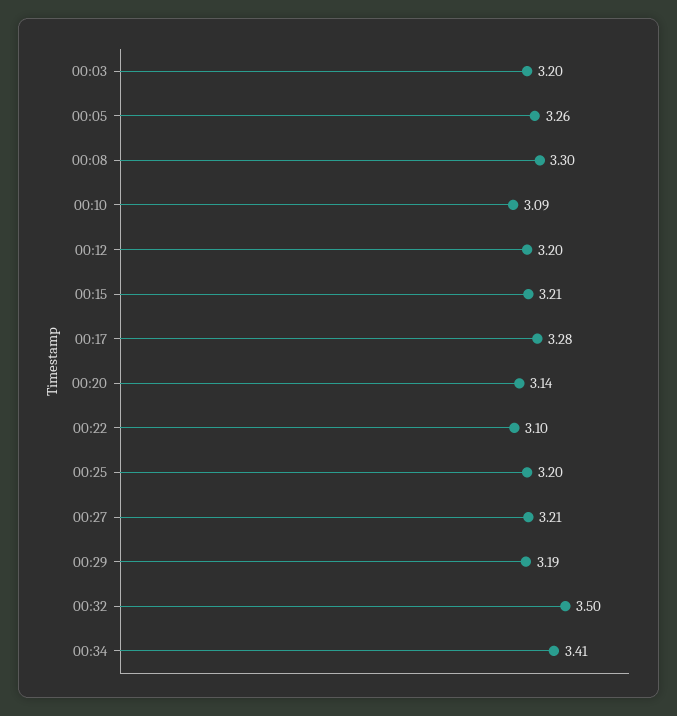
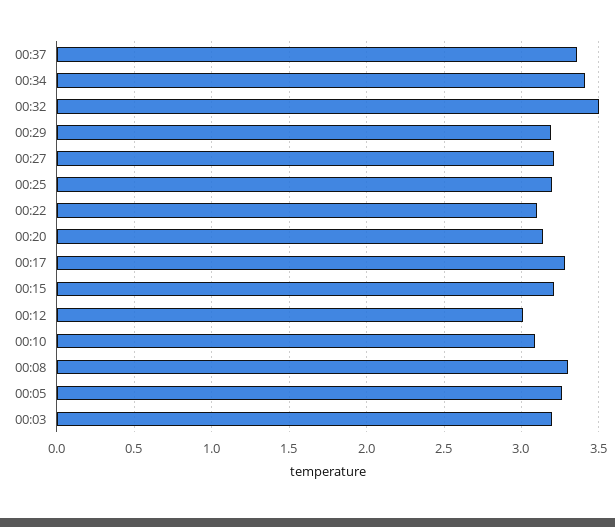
00:12: 3.2 -> 3
00:37: none -> 3.35

